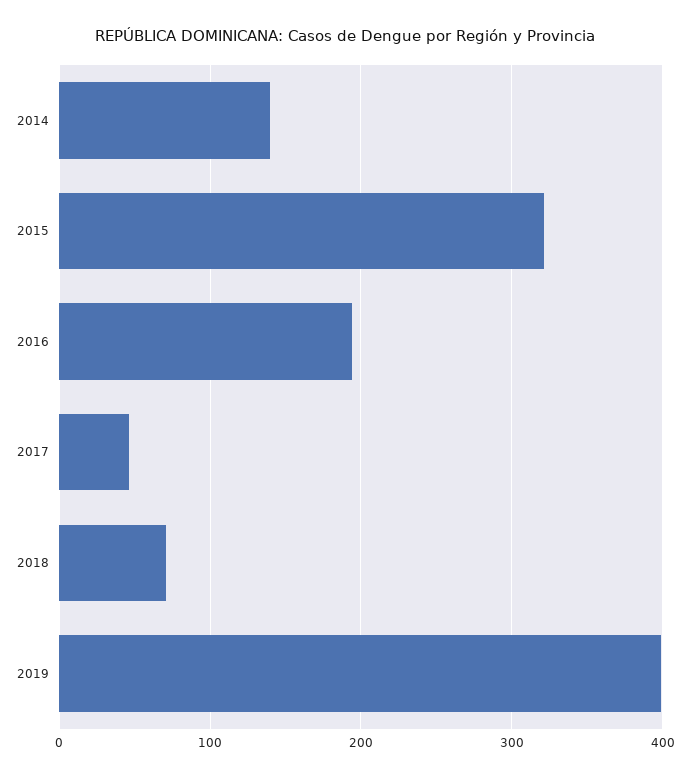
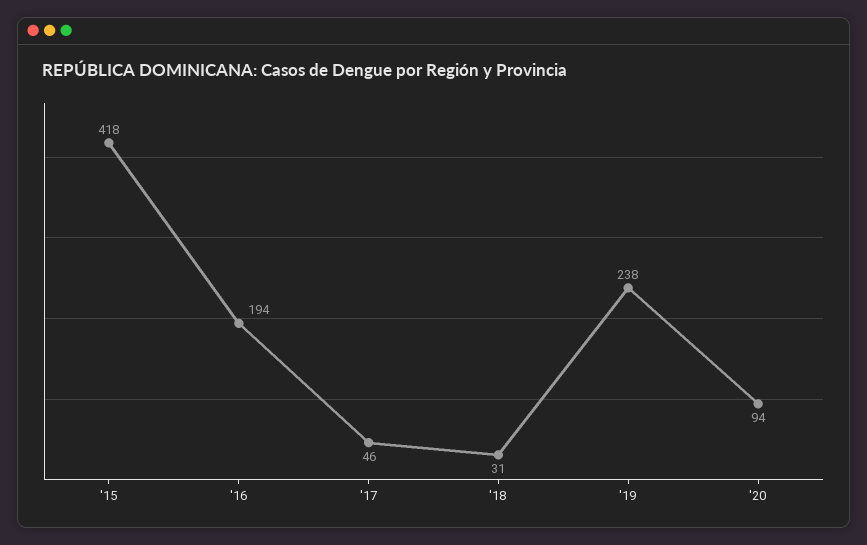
2014: 140 -> none
2015: 320 -> 418
2018: 70 -> 31
2019: 400 -> 238
'20: none -> 94

